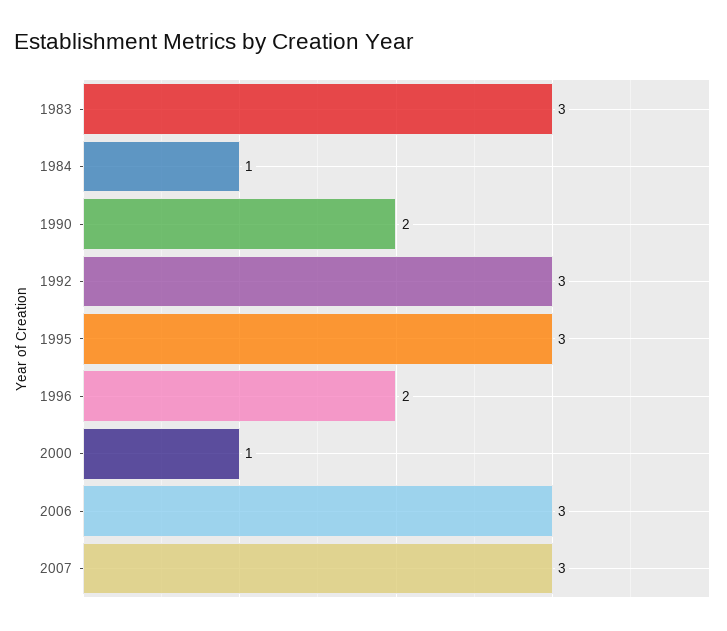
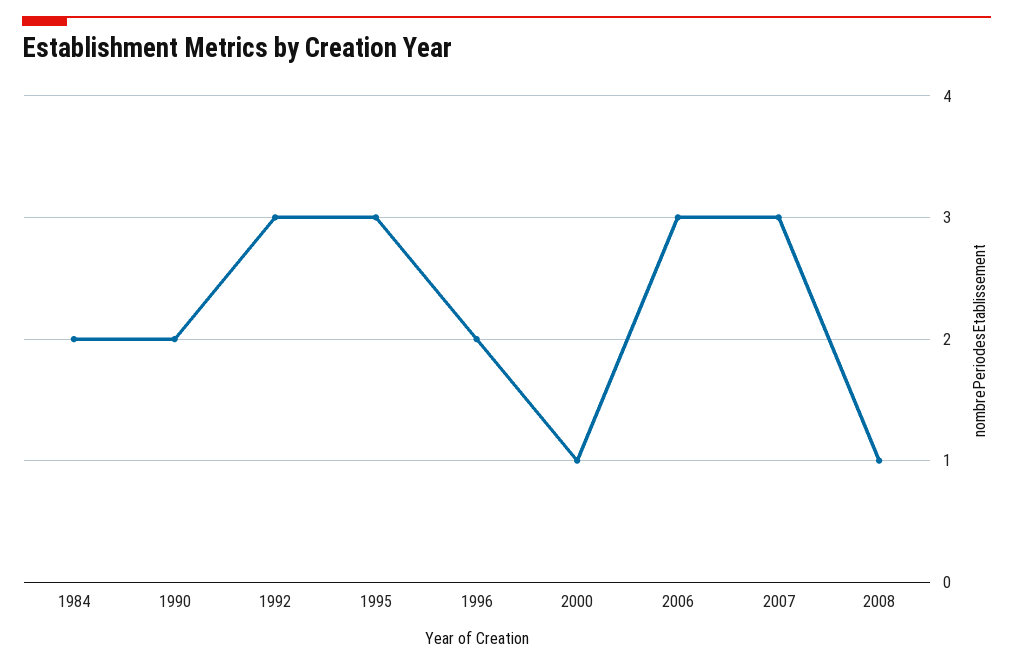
1983: 3 -> none
1984: 1 -> 2
2008: none -> 1

